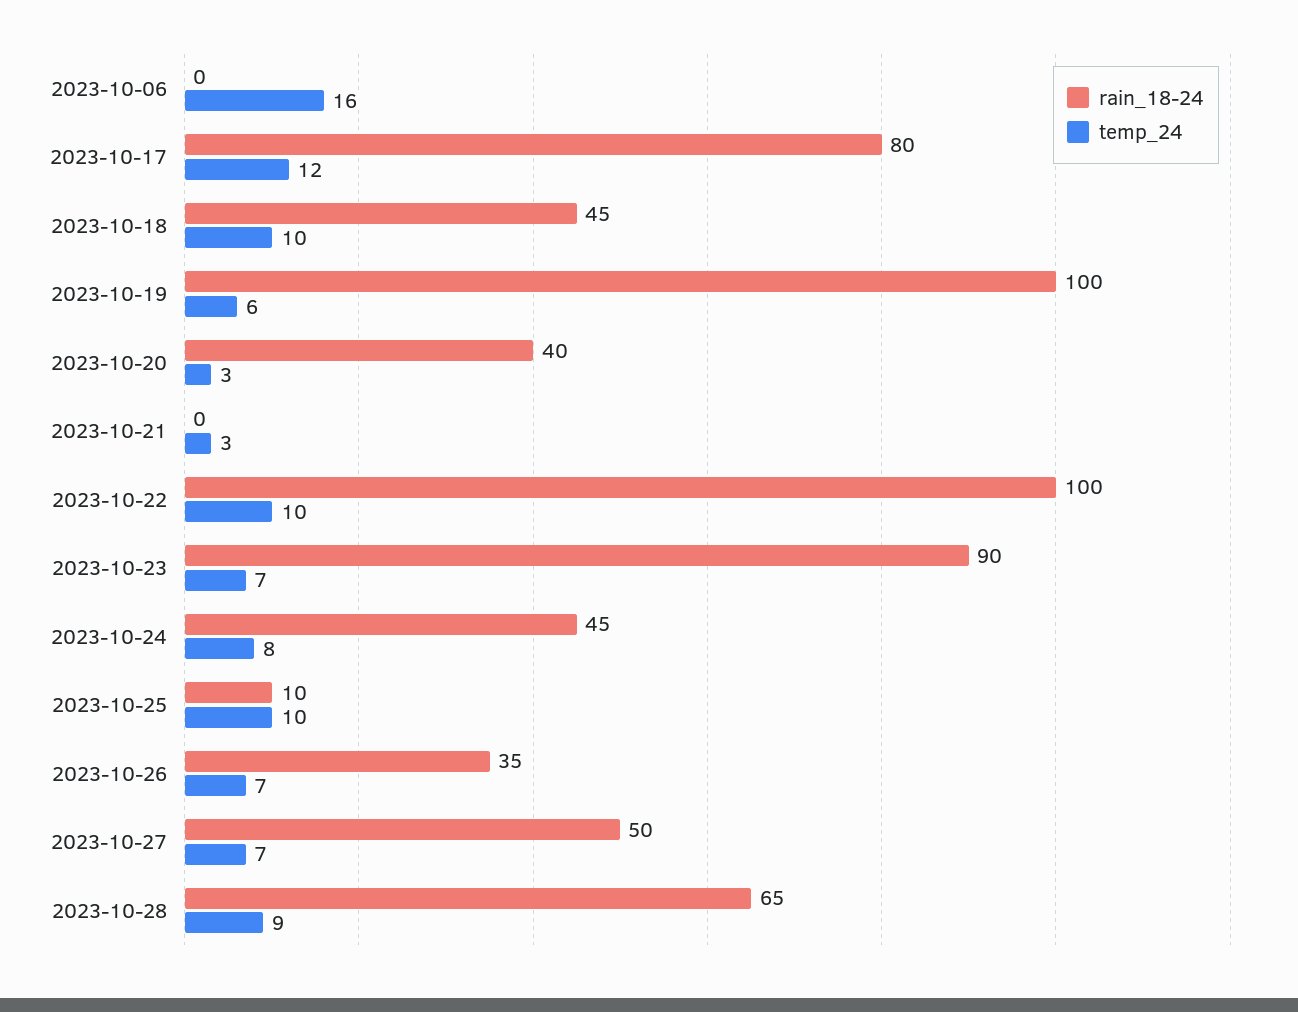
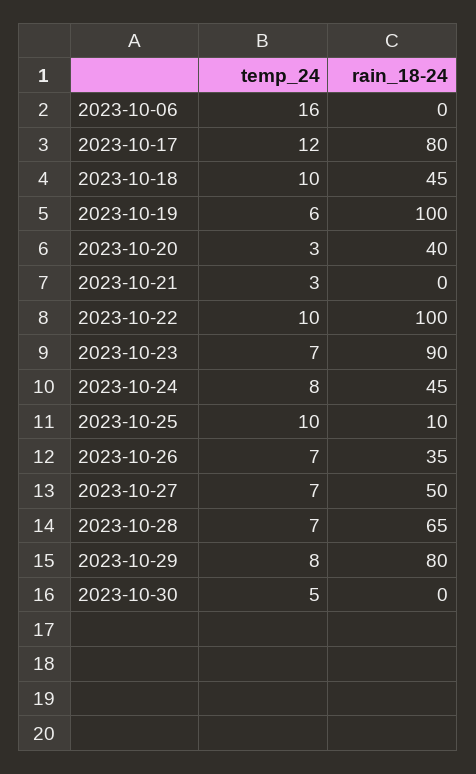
temp_24, 2023-10-28: 9 -> 7
temp_24, 2023-10-29: none -> 8
rain_18-24, 2023-10-29: none -> 80
temp_24, 2023-10-30: none -> 5
rain_18-24, 2023-10-30: none -> 0

